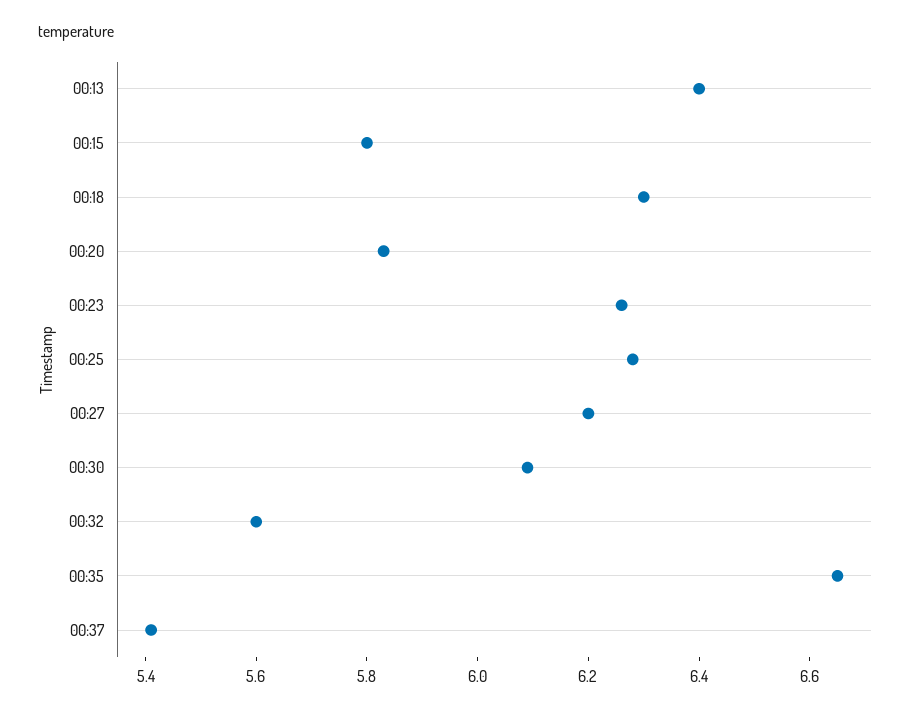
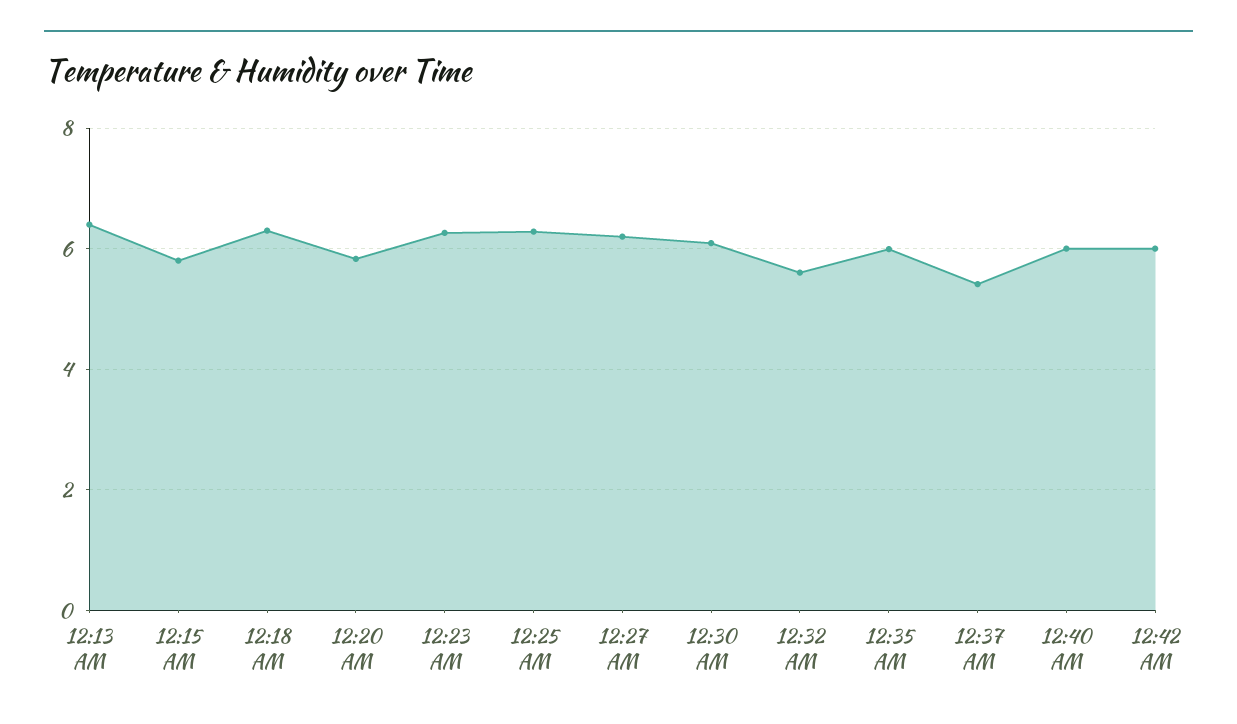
00:35: 6.65 -> 6
12:40 AM: none -> 6
12:42 AM: none -> 6

